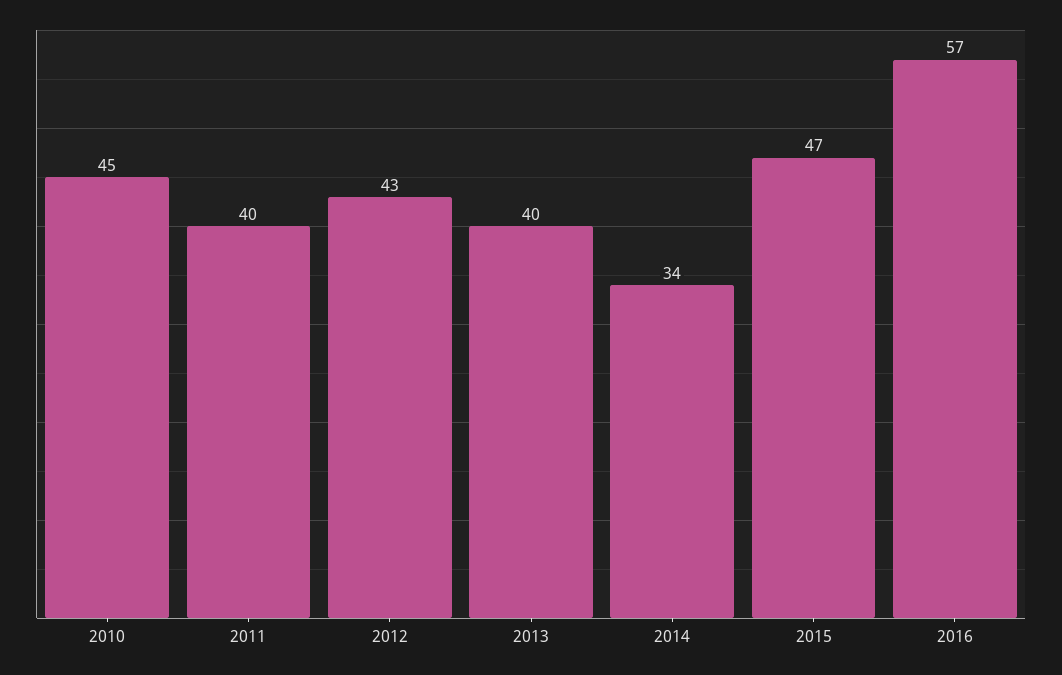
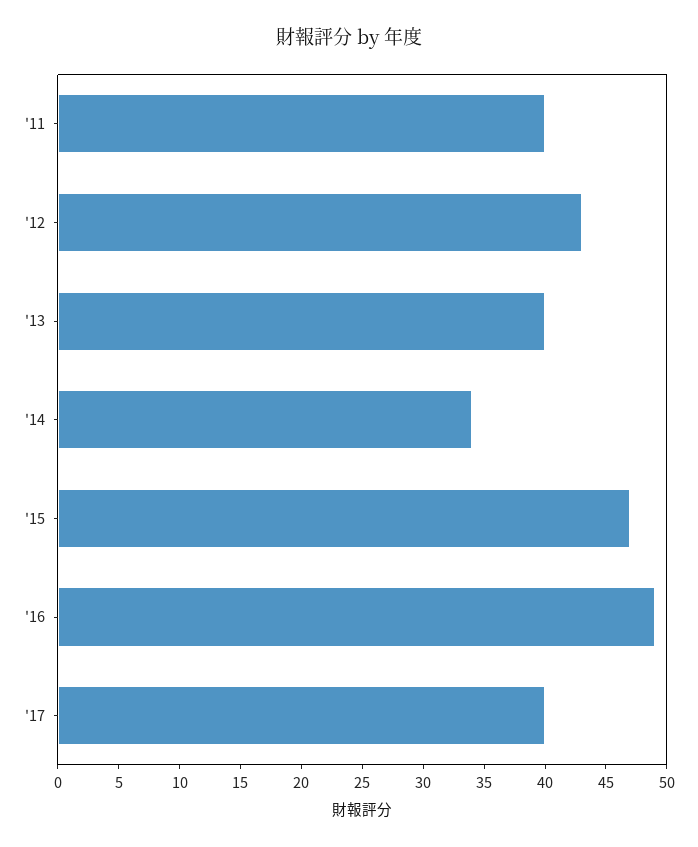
2010: 45 -> none
2016: 57 -> 49
'17: none -> 40

